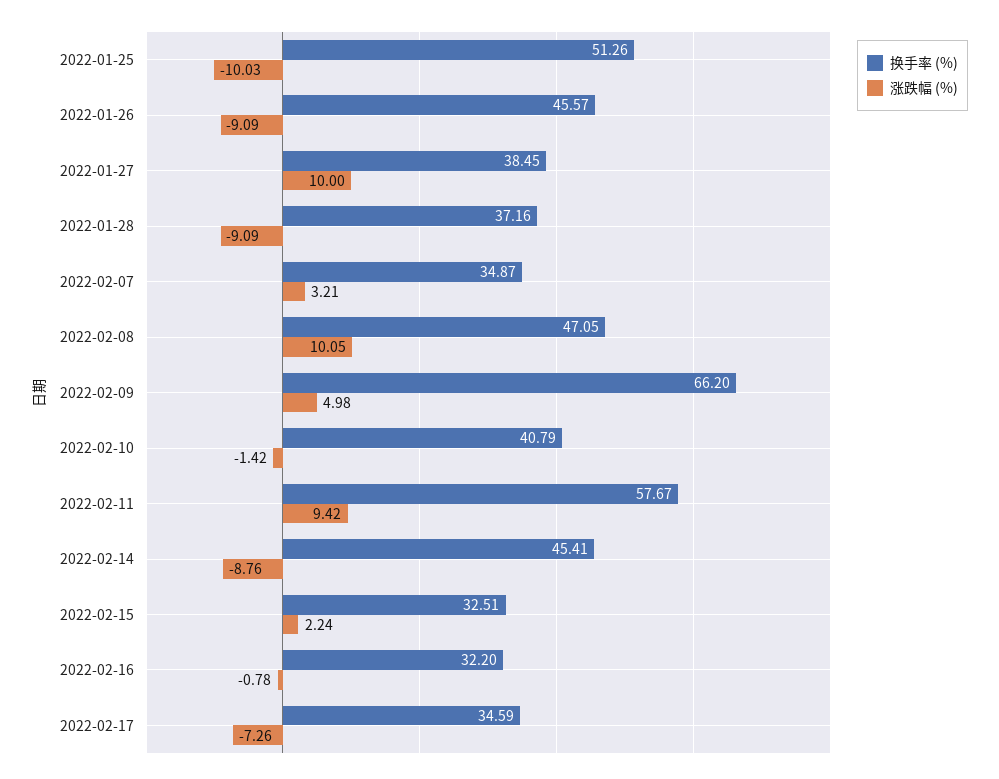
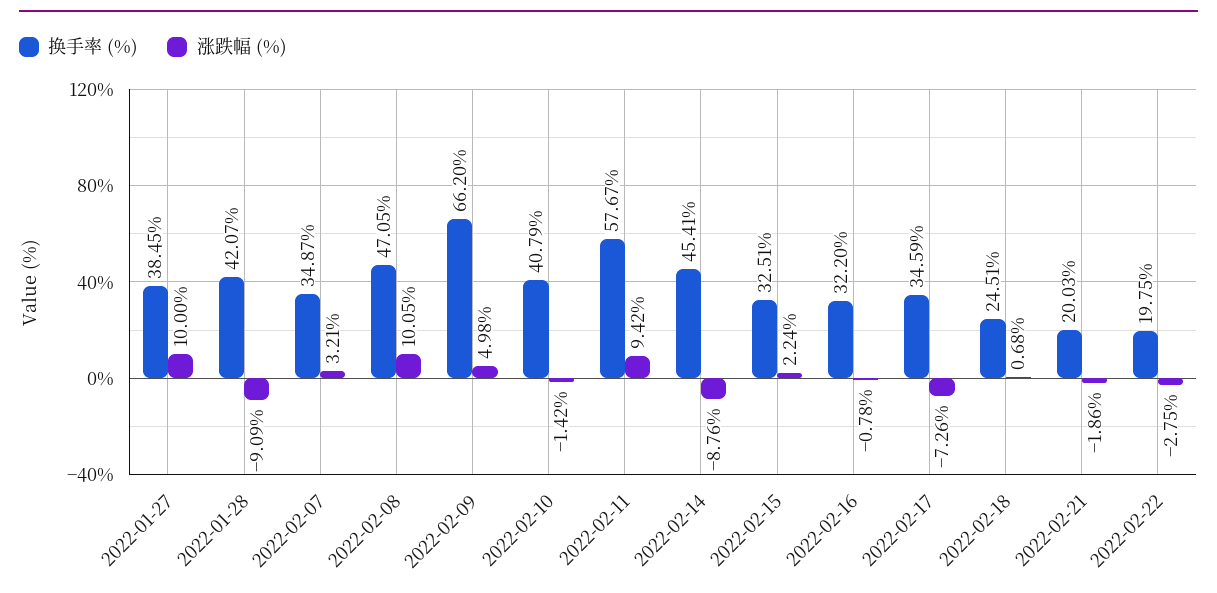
换手率 (%), 2022-01-25: 51.26 -> none
涨跌幅 (%), 2022-01-25: -10.03 -> none
换手率 (%), 2022-01-26: 45.57 -> none
涨跌幅 (%), 2022-01-26: -9.09 -> none
换手率 (%), 2022-01-28: 37.16 -> 42.07
换手率 (%), 2022-02-18: none -> 24.51
涨跌幅 (%), 2022-02-18: none -> 0.68
换手率 (%), 2022-02-21: none -> 20.03
涨跌幅 (%), 2022-02-21: none -> -1.86
换手率 (%), 2022-02-22: none -> 19.75
涨跌幅 (%), 2022-02-22: none -> -2.75

